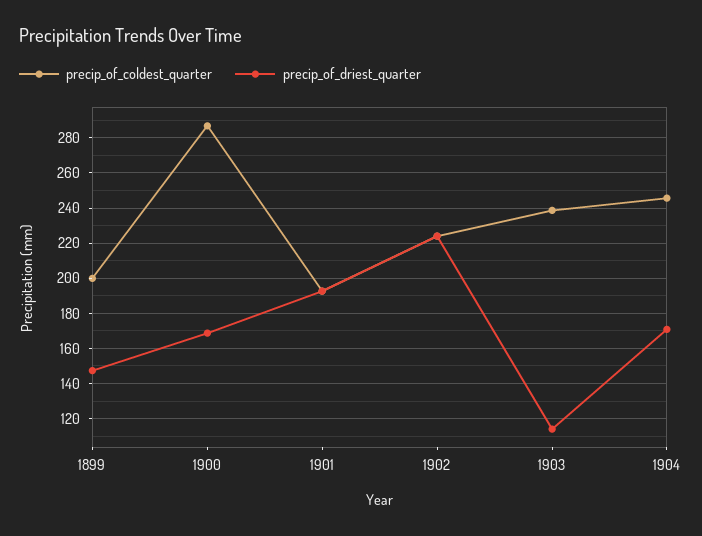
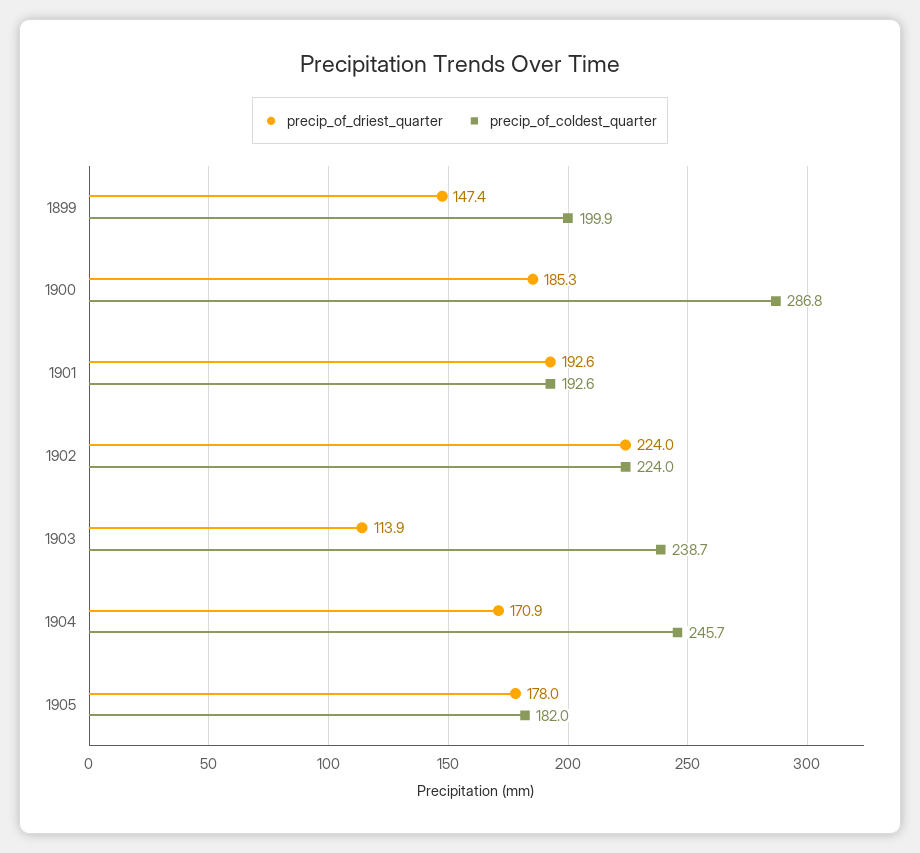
precip_of_driest_quarter, 1900: 170 -> 185.3
precip_of_driest_quarter, 1905: none -> 178
precip_of_coldest_quarter, 1905: none -> 182

